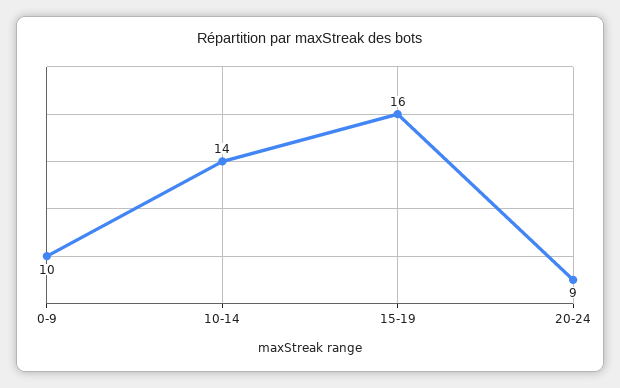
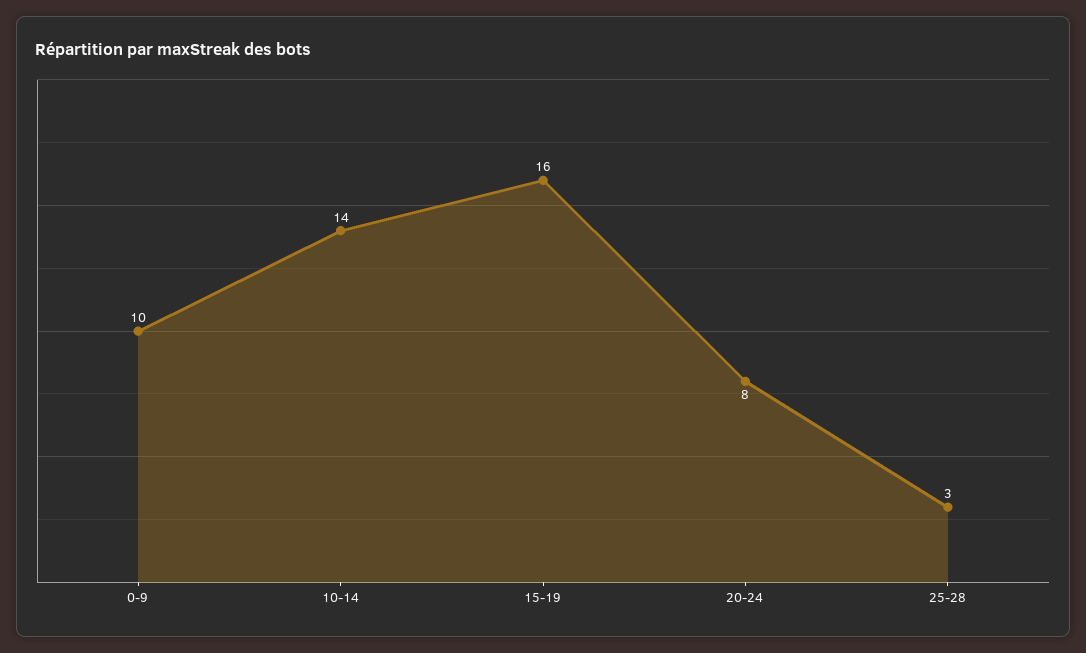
20-24: 9 -> 8
25-28: none -> 3

